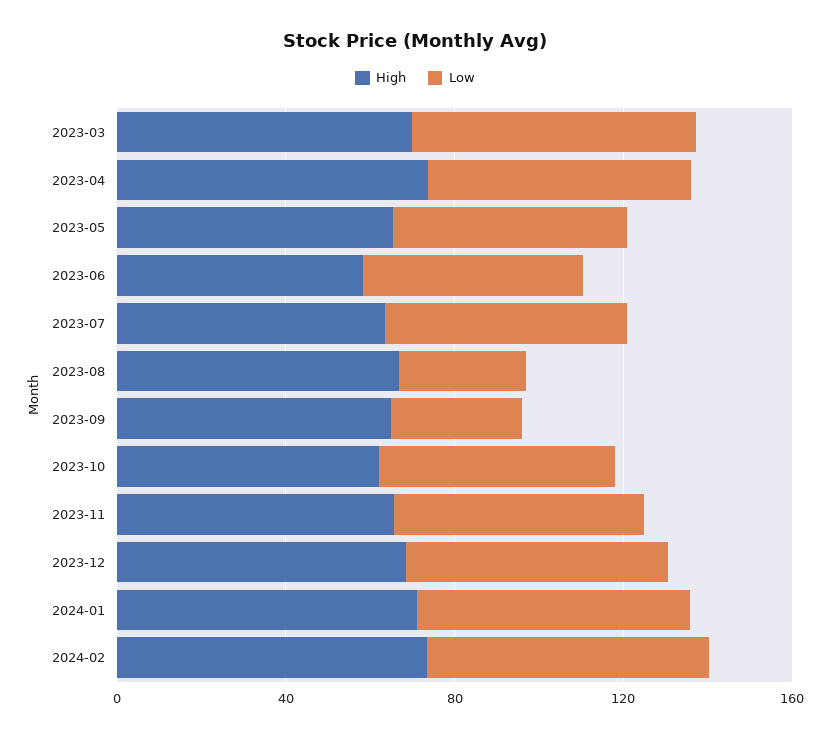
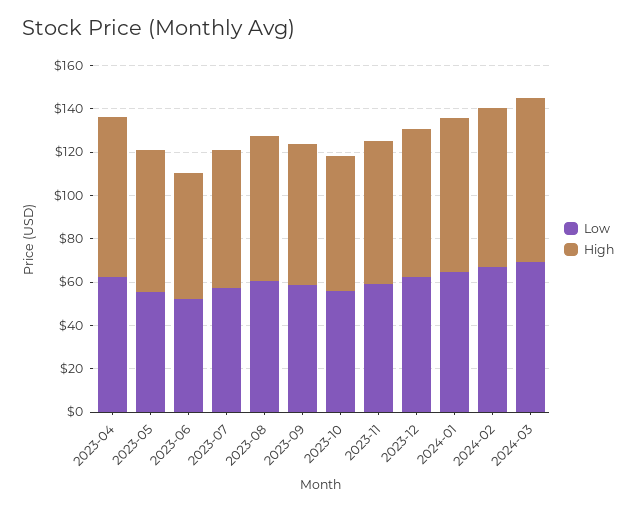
High, 2023-03: 70 -> none
Low, 2023-03: 70 -> none
Low, 2023-08: 30 -> 60
Low, 2023-09: 30 -> 60
Low, 2024-03: none -> 70
High, 2024-03: none -> 75

